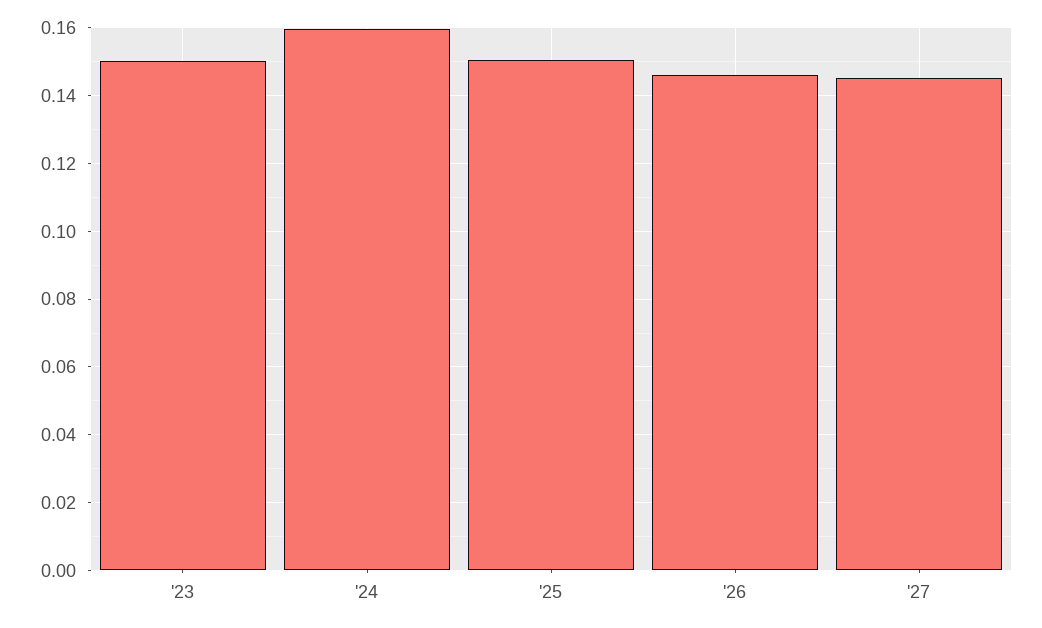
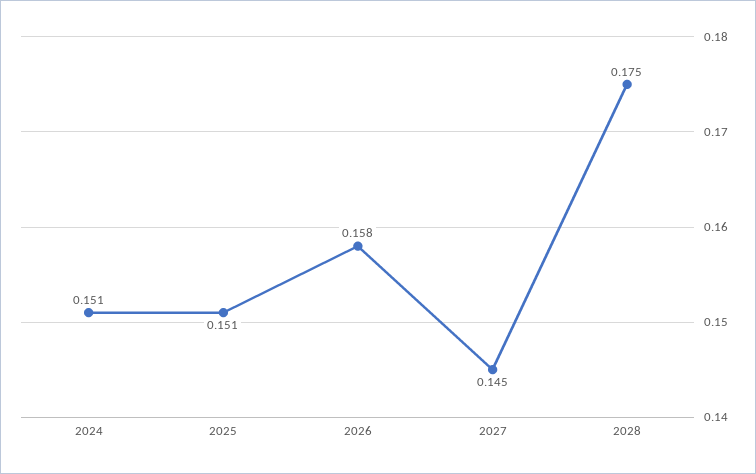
'23: 0.15 -> none
'24: 0.16 -> 0.151
'26: 0.146 -> 0.158
2028: none -> 0.175

